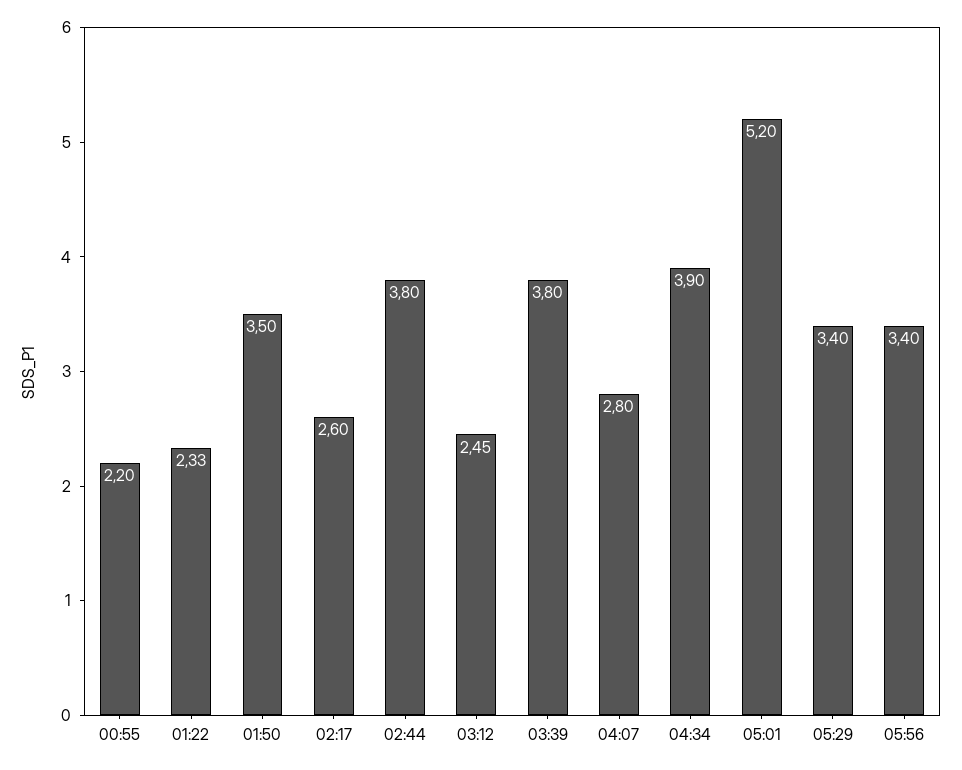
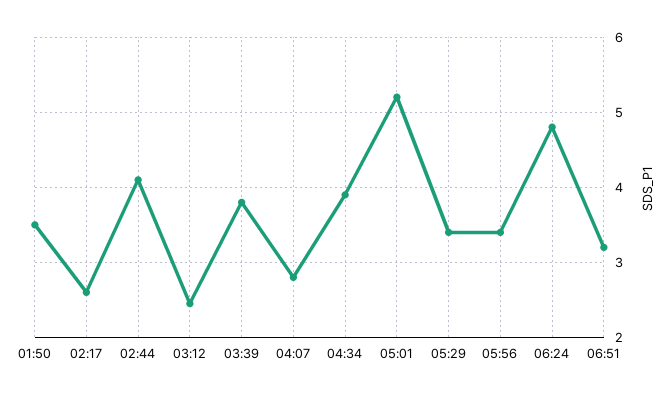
00:55: 2.2 -> none
01:22: 2.33 -> none
02:44: 3.8 -> 4.1
06:24: none -> 4.8
06:51: none -> 3.2

